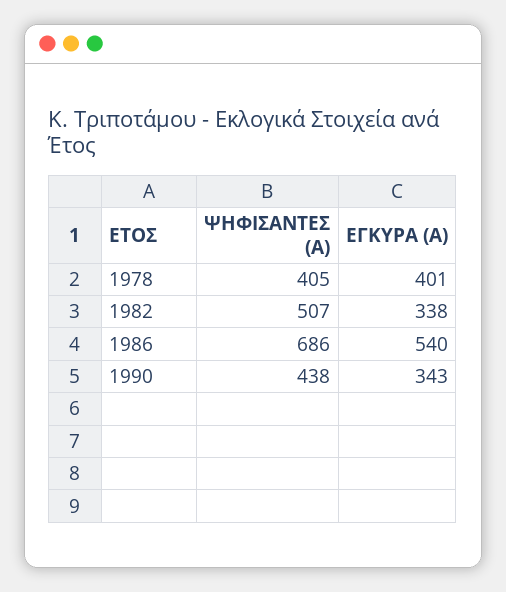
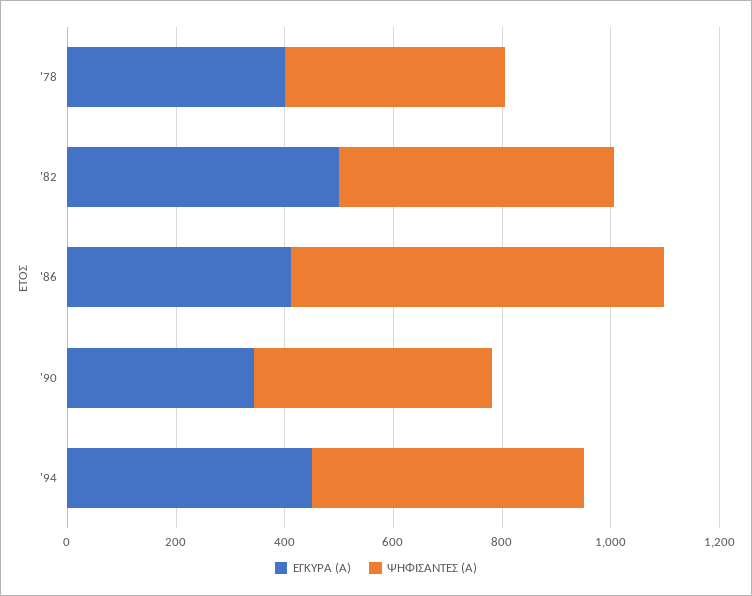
ΕΓΚΥΡΑ (Α), 1982: 338 -> 500
ΕΓΚΥΡΑ (Α), 1986: 540 -> 400
ΕΓΚΥΡΑ (Α), '94: none -> 450
ΨΗΦΙΣΑΝΤΕΣ (Α), '94: none -> 500

